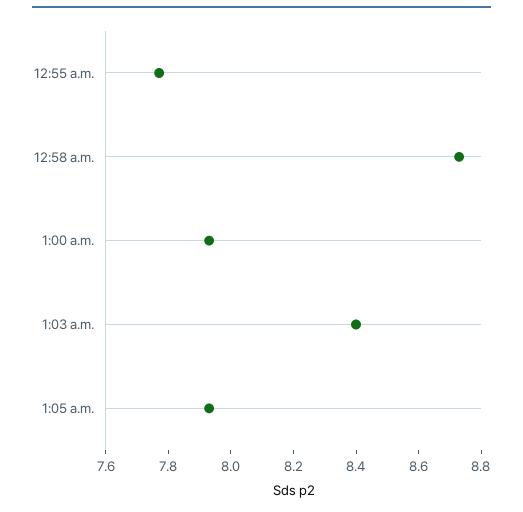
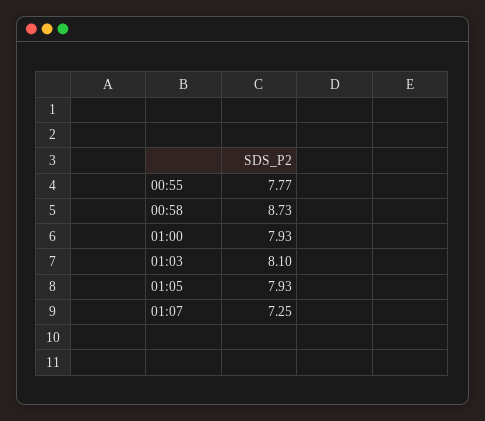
1:03 a.m.: 8.4 -> 8.1
01:07: none -> 7.25

